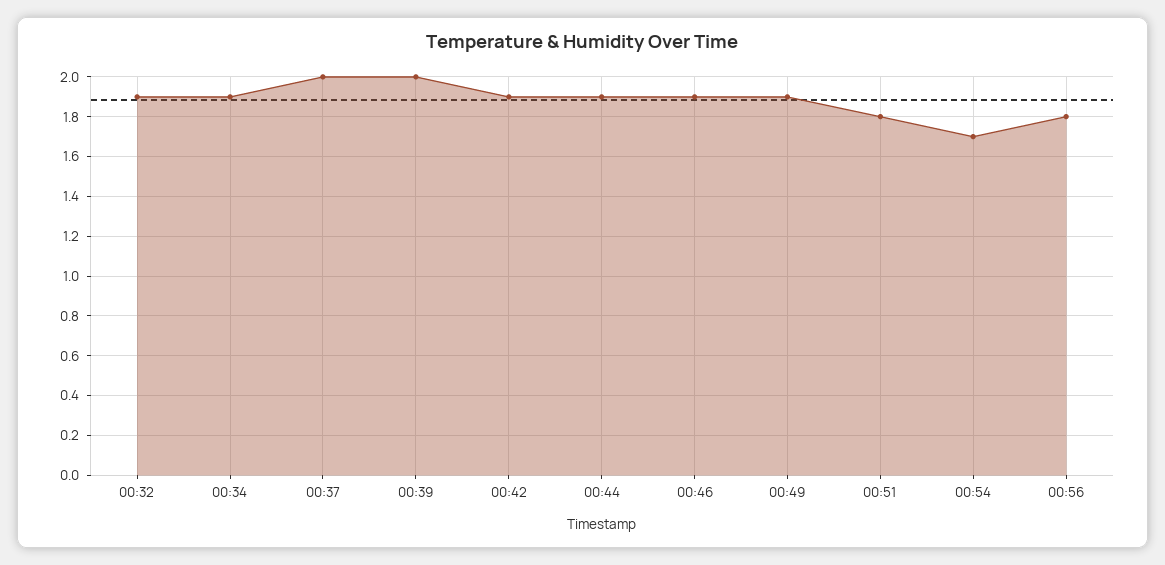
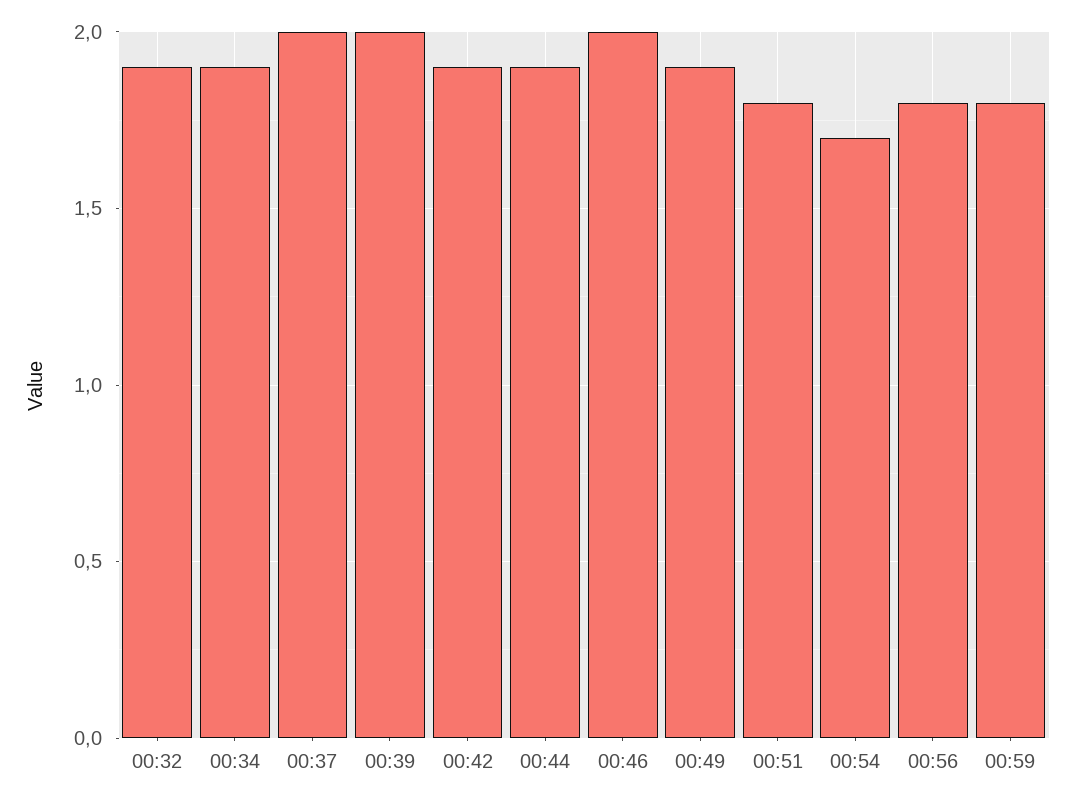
00:46: 1.9 -> 2
00:59: none -> 1.8

